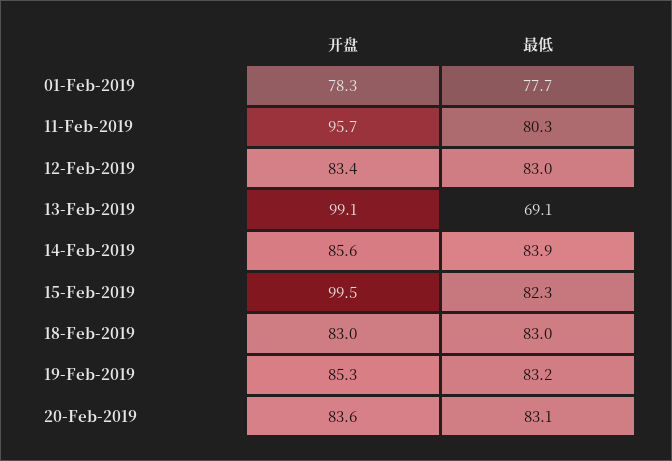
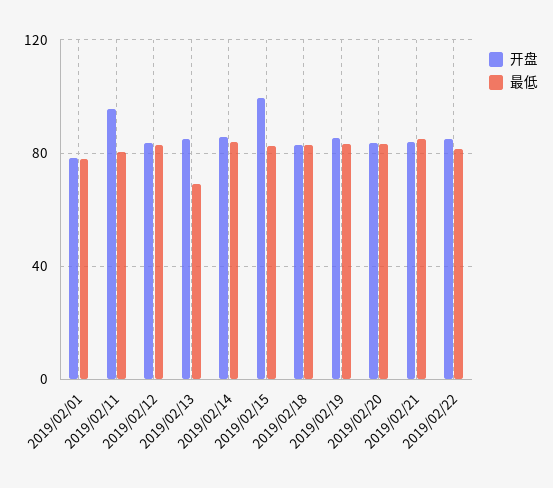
开盘, 13-Feb-2019: 99.1 -> 85
开盘, 2019/02/21: none -> 85
最低, 2019/02/21: none -> 85
开盘, 2019/02/22: none -> 85
最低, 2019/02/22: none -> 80

